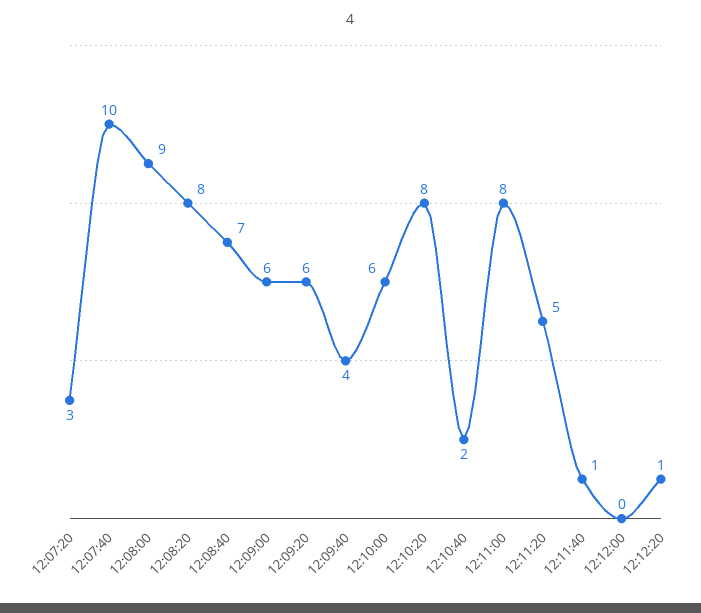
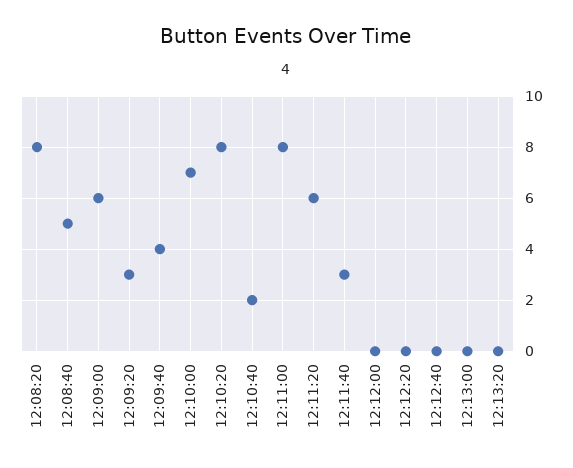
12:07:20: 3 -> none
12:07:40: 10 -> none
12:08:00: 9 -> none
12:08:40: 7 -> 5
12:09:20: 6 -> 3
12:10:00: 6 -> 7
12:11:20: 5 -> 6
12:11:40: 1 -> 3
12:12:20: 1 -> 0
12:12:40: none -> 0
12:13:00: none -> 0
12:13:20: none -> 0

